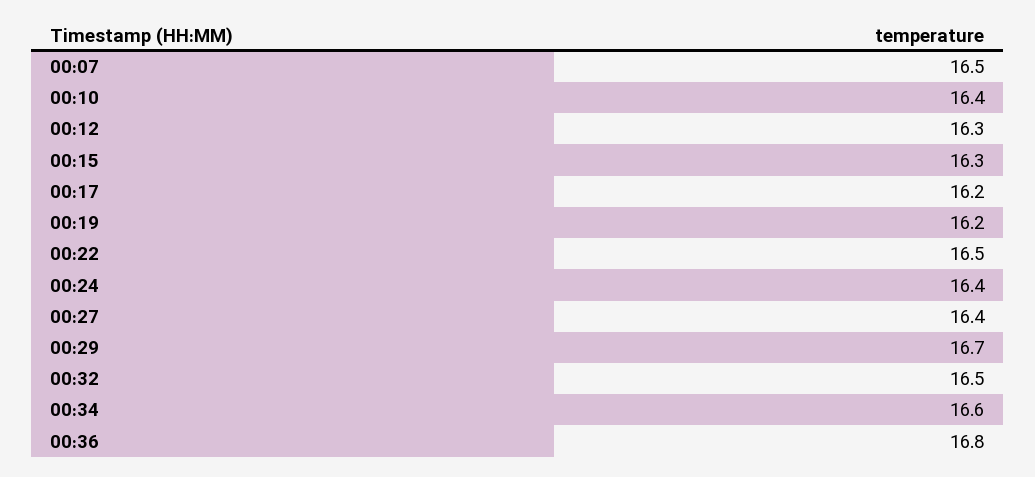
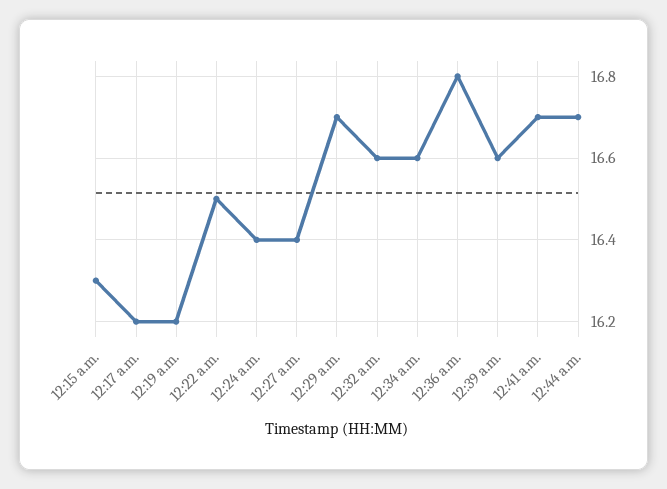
00:07: 16.5 -> none
00:10: 16.4 -> none
00:12: 16.3 -> none
00:32: 16.5 -> 16.6
12:39 a.m.: none -> 16.6
12:41 a.m.: none -> 16.7
12:44 a.m.: none -> 16.7

